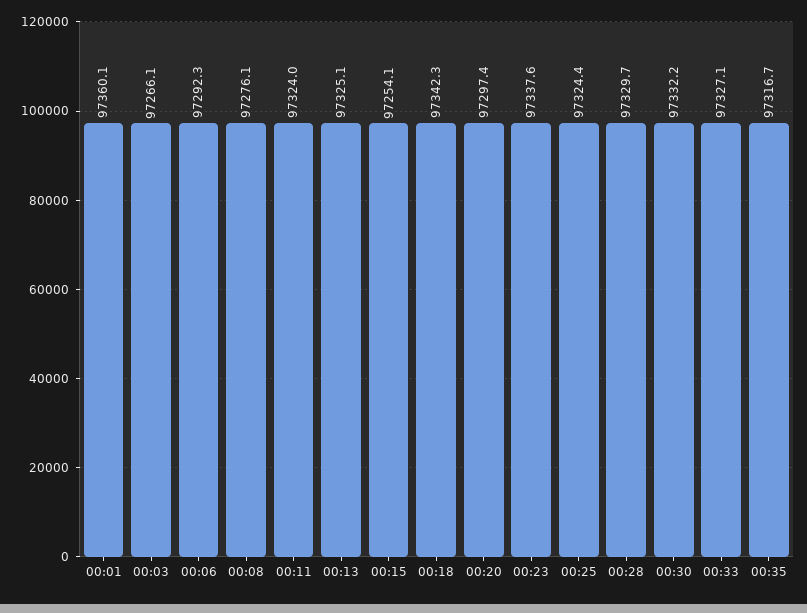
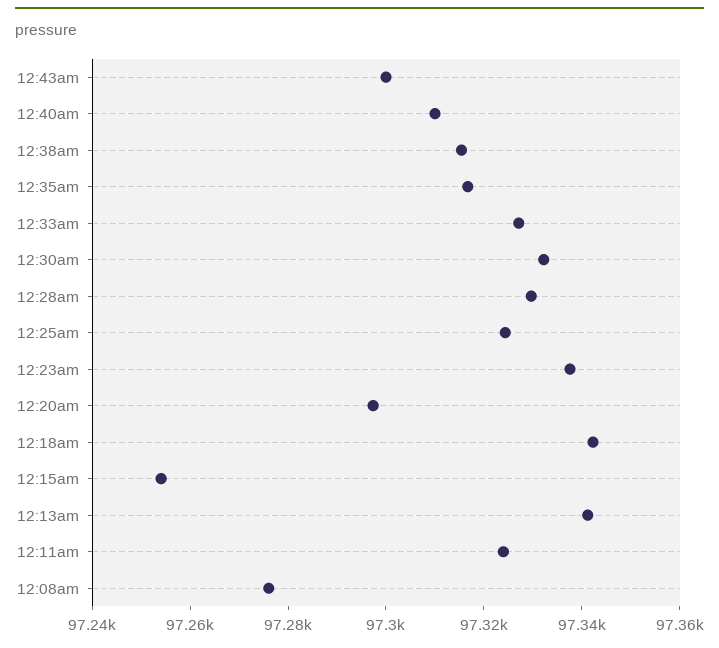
00:01: 97360.1 -> none
00:03: 97266.1 -> none
00:06: 97292.3 -> none
00:13: 97325.1 -> 97340
12:43am: none -> 97300
12:40am: none -> 97310
12:38am: none -> 97315

